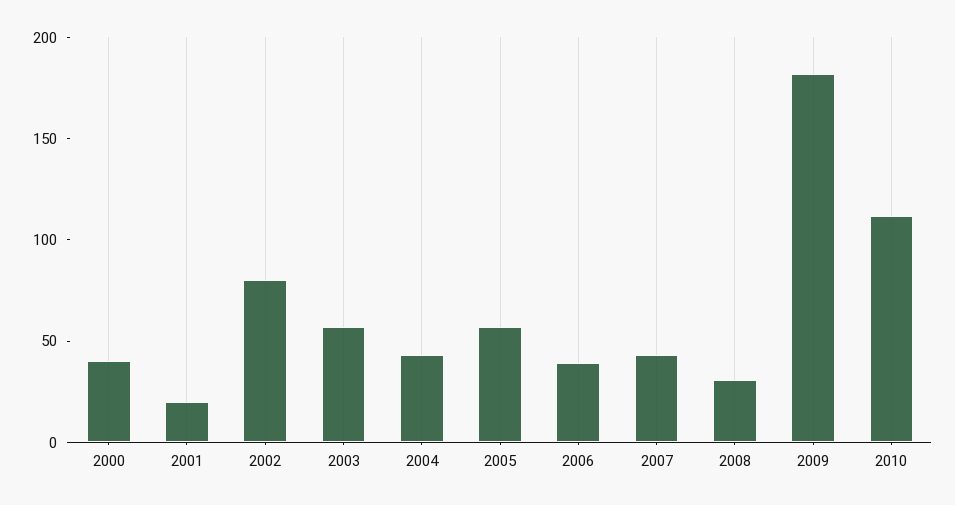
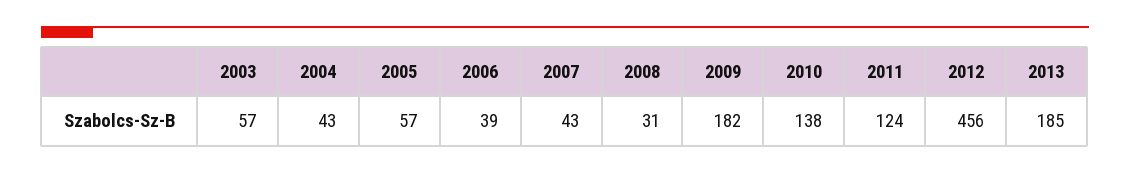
2000: 40 -> none
2001: 20 -> none
2002: 80 -> none
2010: 110 -> 138
2011: none -> 124
2012: none -> 456
2013: none -> 185

